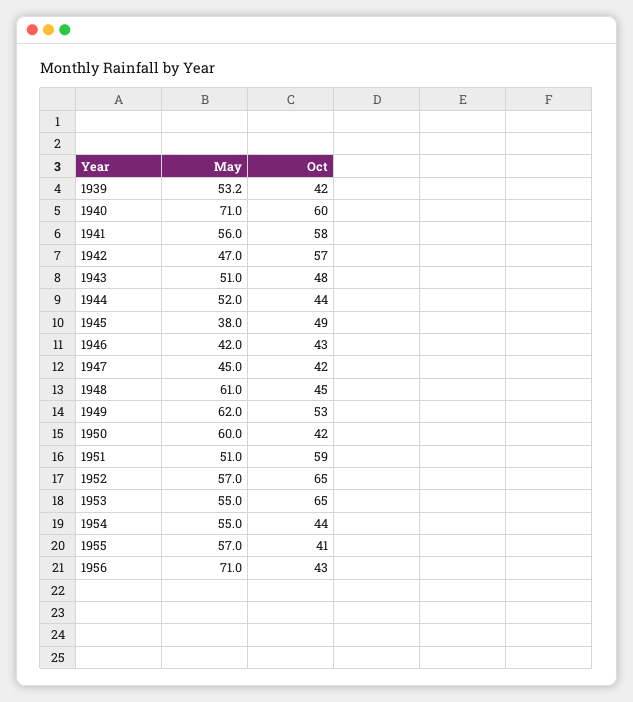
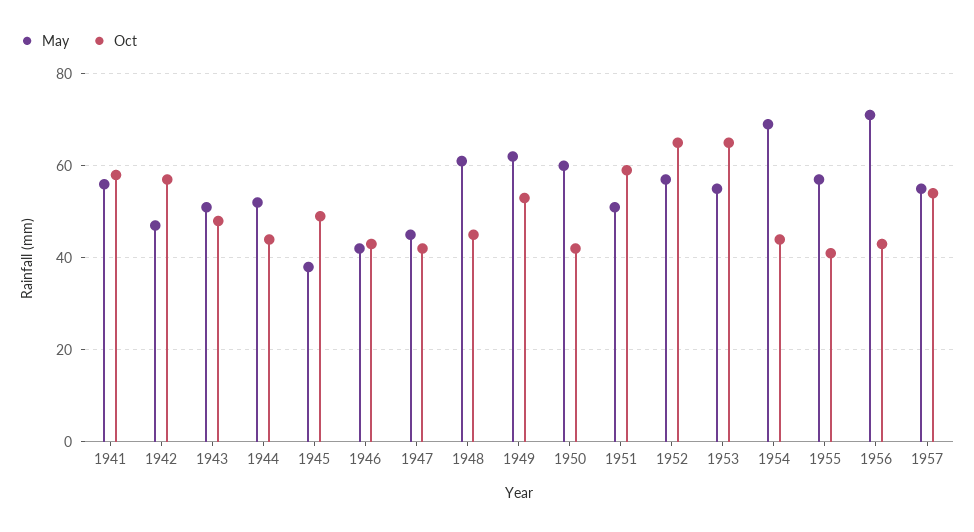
May, 1939: 53.2 -> none
Oct, 1939: 42 -> none
May, 1940: 71 -> none
Oct, 1940: 60 -> none
May, 1954: 55 -> 70
May, 1957: none -> 55
Oct, 1957: none -> 55

